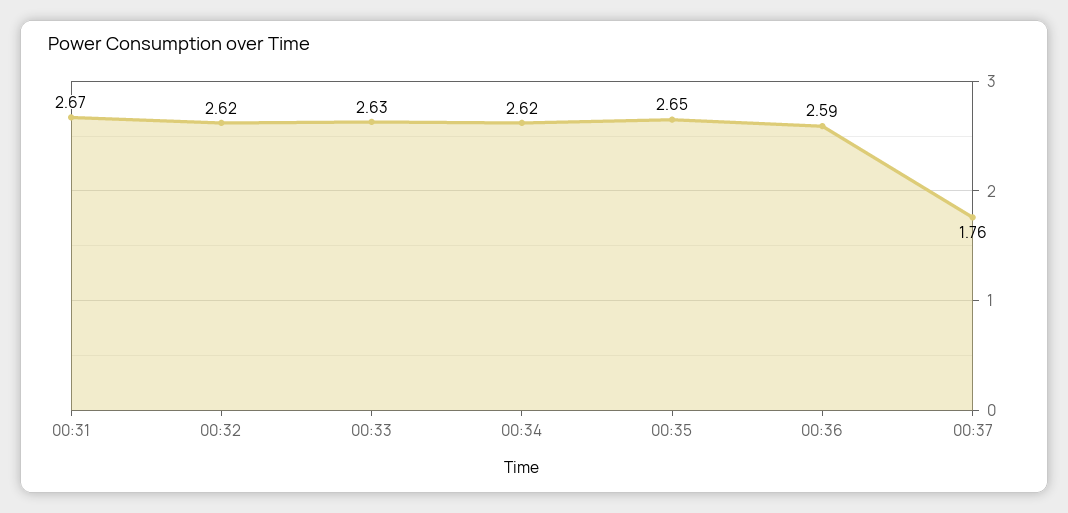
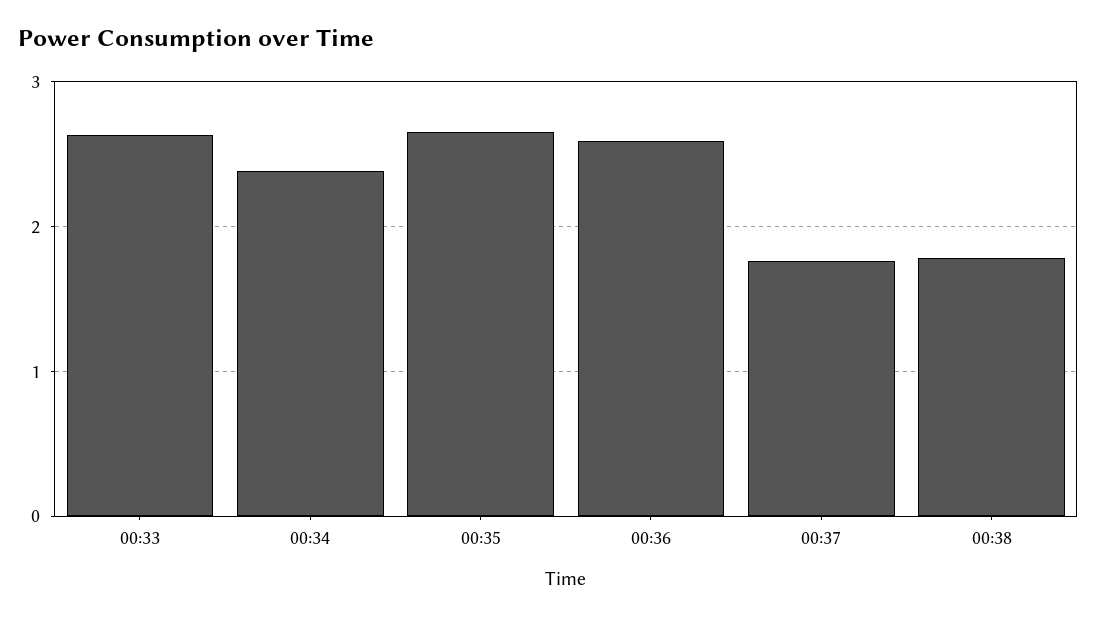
00:31: 2.67 -> none
00:32: 2.62 -> none
00:34: 2.62 -> 2.4
00:38: none -> 1.8

